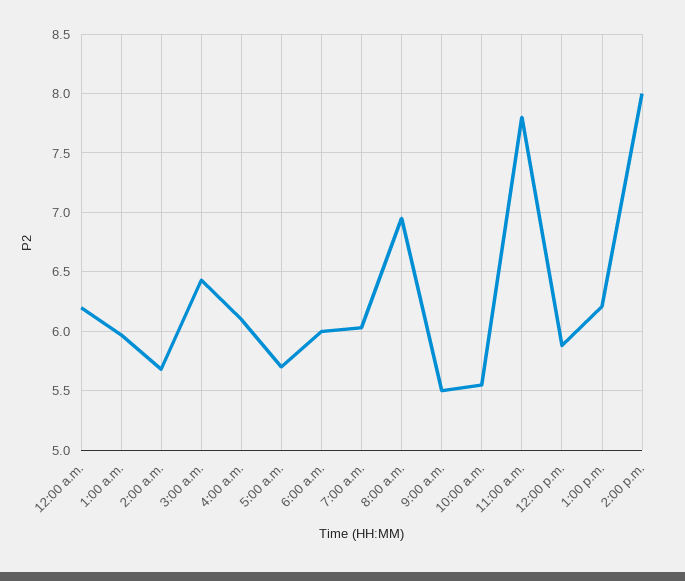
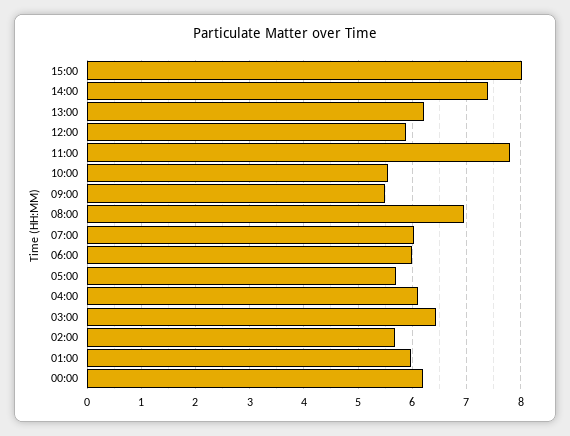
2:00 p.m.: 8 -> 7.4
15:00: none -> 8

